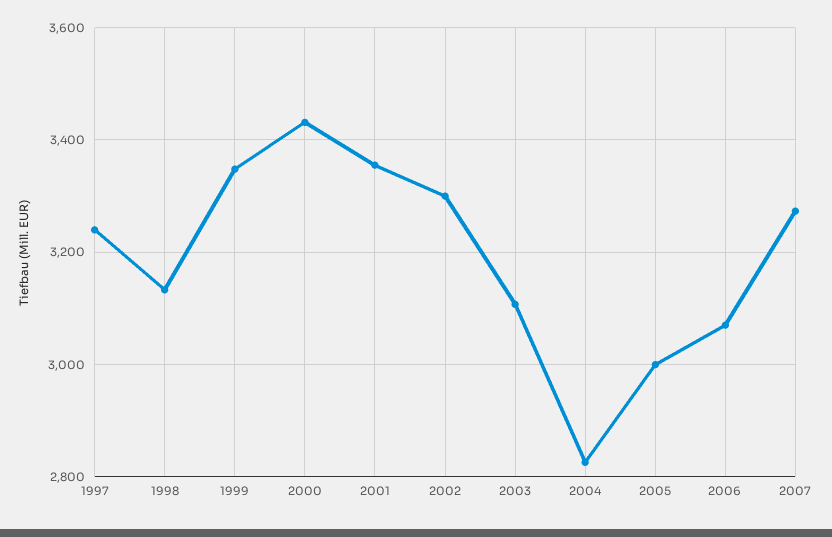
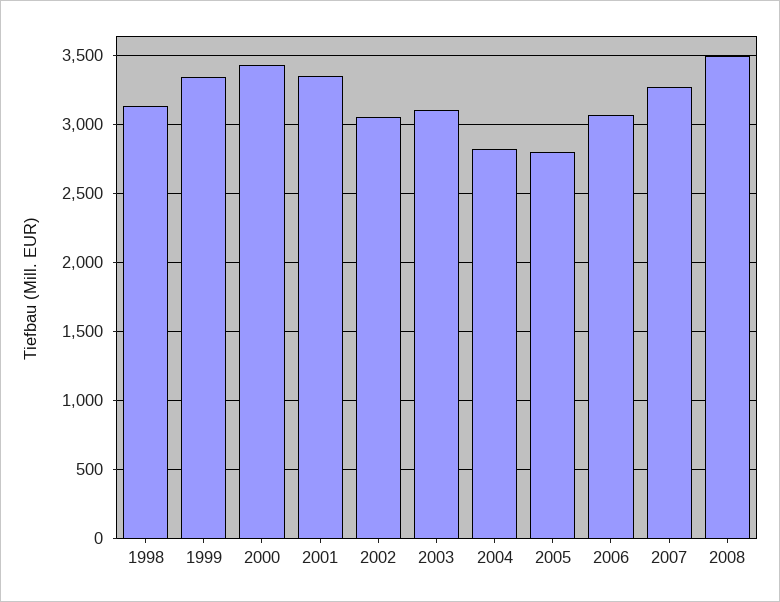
1997: 3240 -> none
2002: 3300 -> 3050
2005: 3000 -> 2800
2008: none -> 3500

